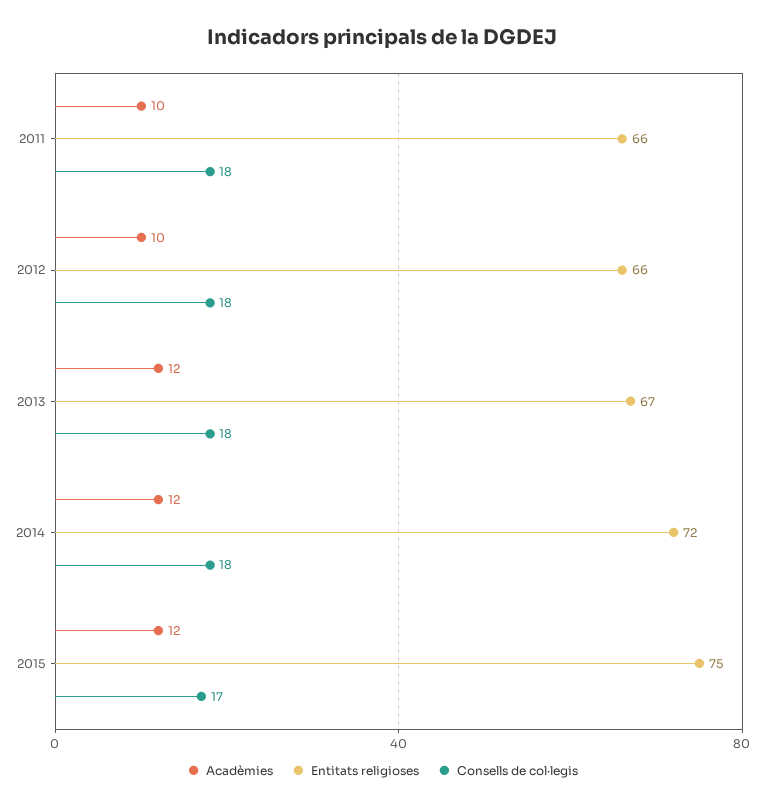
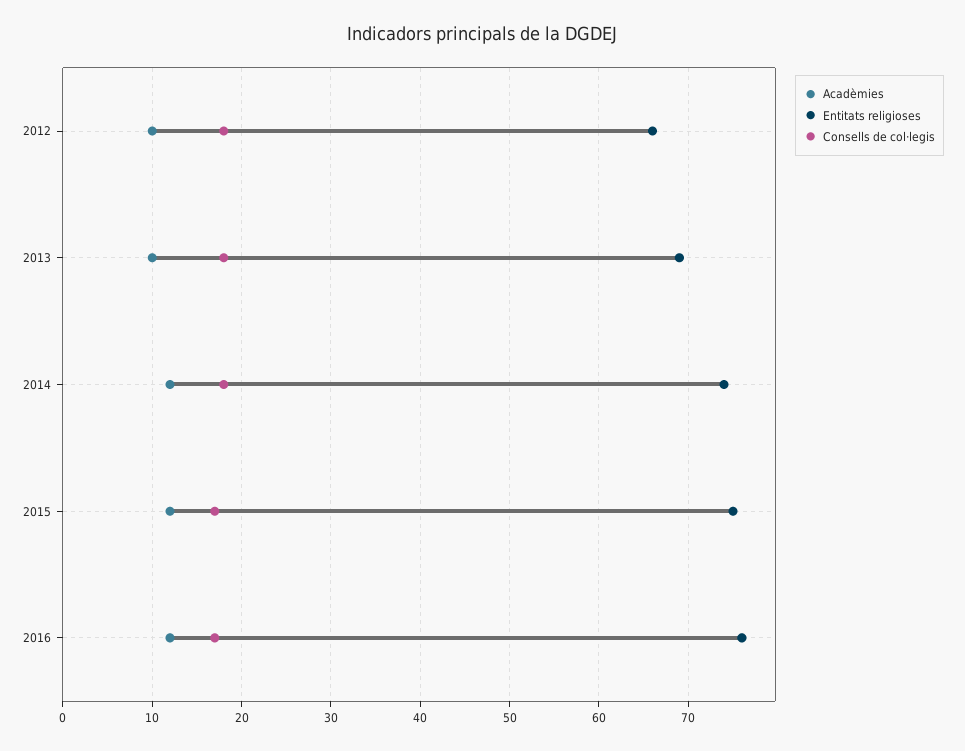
Acadèmies, 2011: 10 -> none
Entitats religioses, 2011: 66 -> none
Consells de col·legis, 2011: 18 -> none
Acadèmies, 2013: 12 -> 10
Entitats religioses, 2013: 67 -> 69
Entitats religioses, 2014: 72 -> 74
Acadèmies, 2016: none -> 12
Entitats religioses, 2016: none -> 76
Consells de col·legis, 2016: none -> 17

